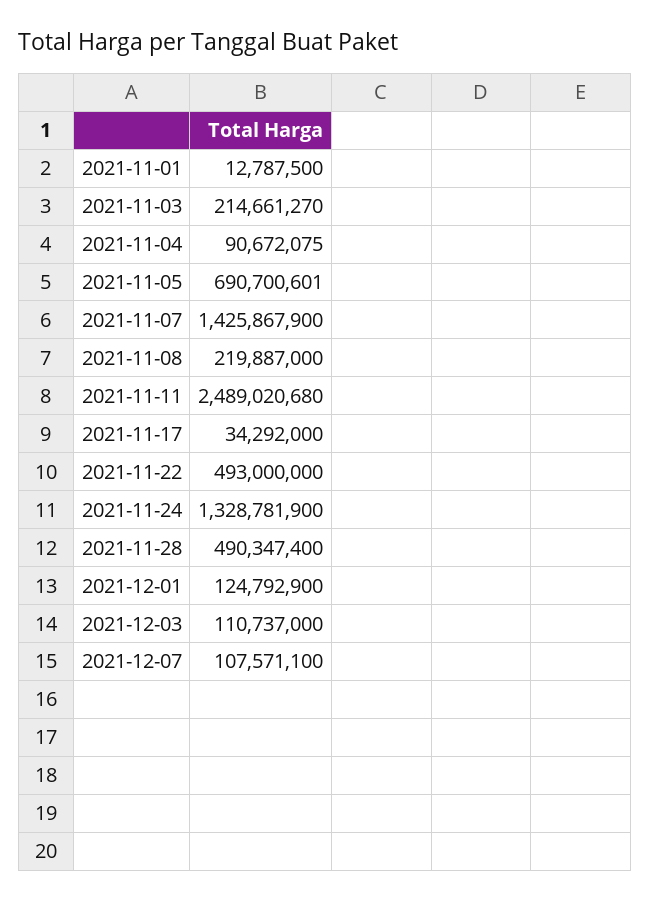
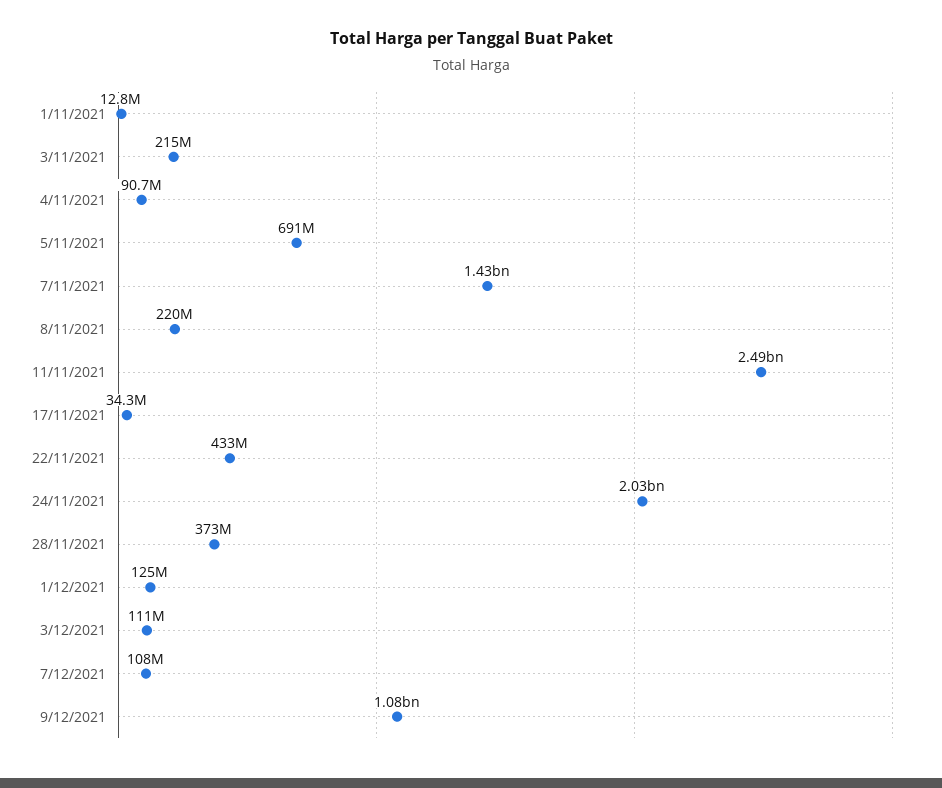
2021-11-22: 493000000 -> 433000000
2021-11-24: 1328781900 -> 2030000000
2021-11-28: 490347400 -> 373000000
9/12/2021: none -> 1080000000

